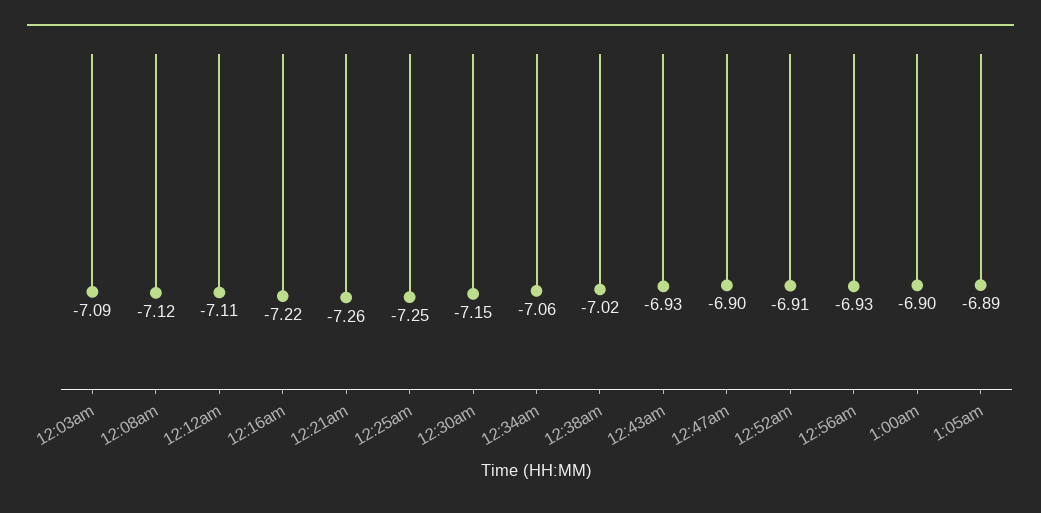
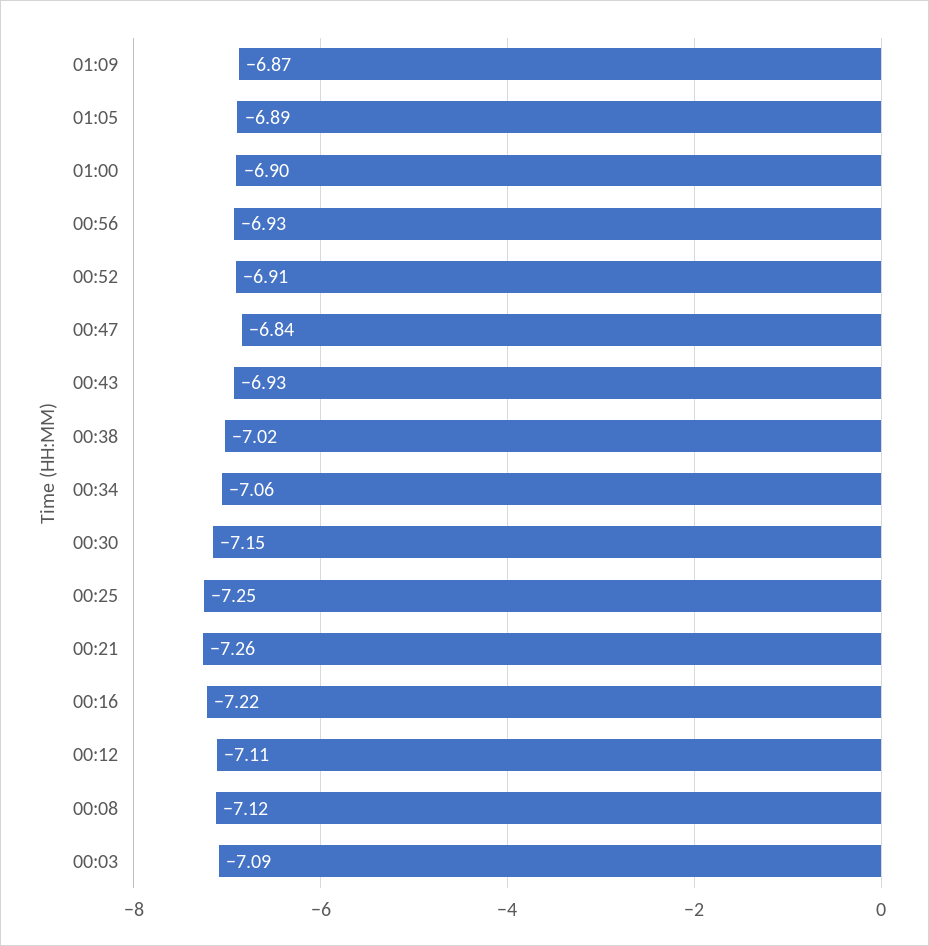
12:47am: -6.9 -> -6.84
01:09: none -> -6.87

